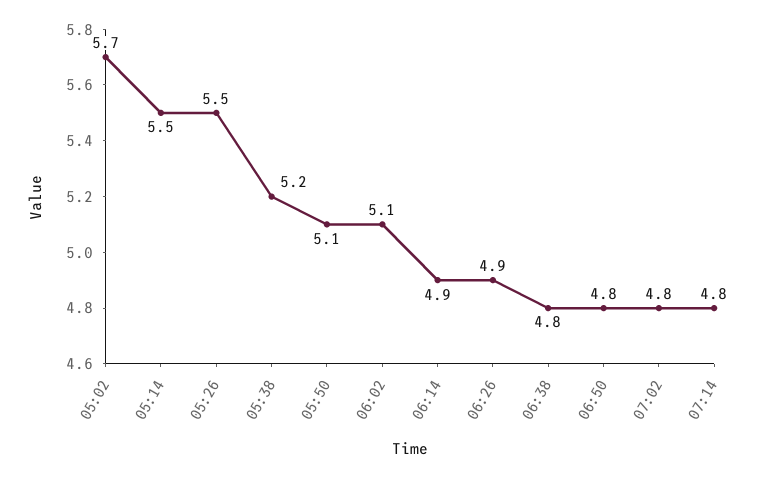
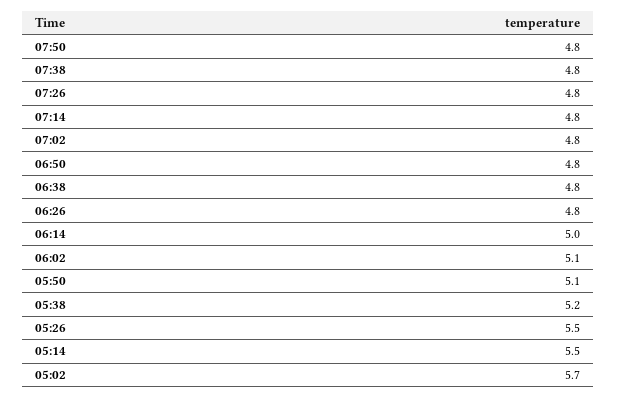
06:14: 4.9 -> 5
06:26: 4.9 -> 4.8
07:50: none -> 4.8
07:38: none -> 4.8
07:26: none -> 4.8

